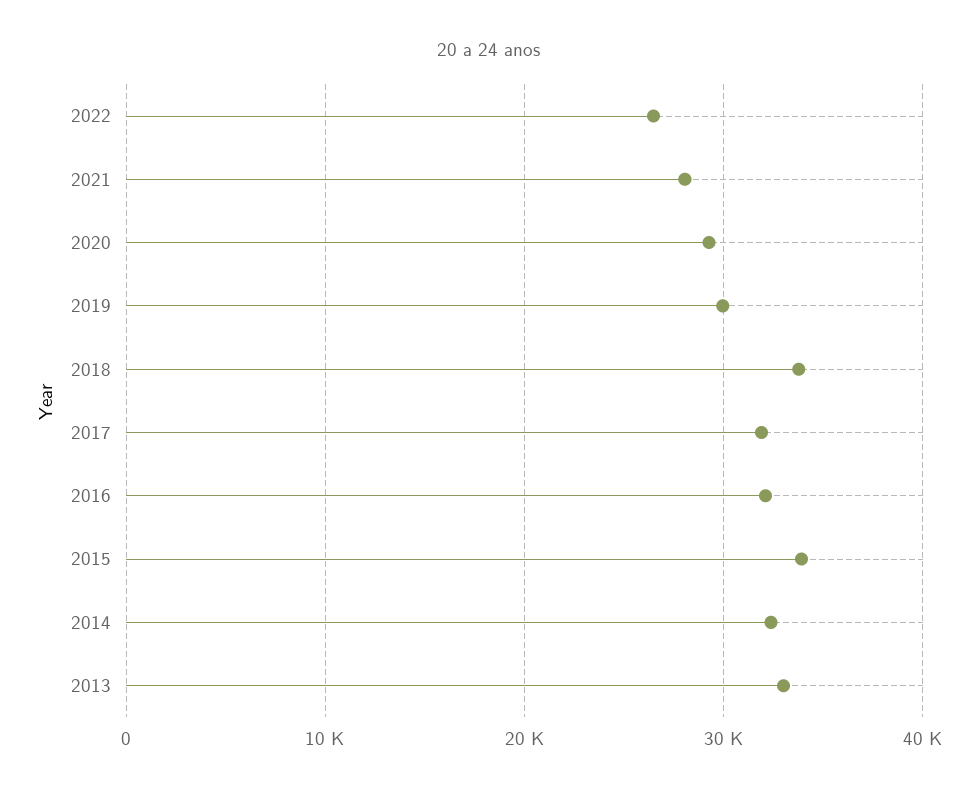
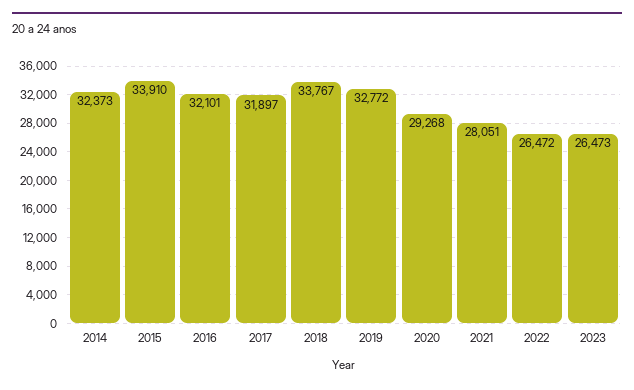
2019: 30000 -> 32772
2013: 33000 -> none
2023: none -> 26473

